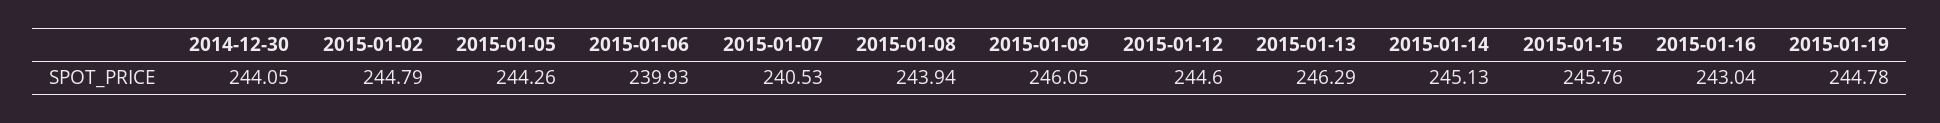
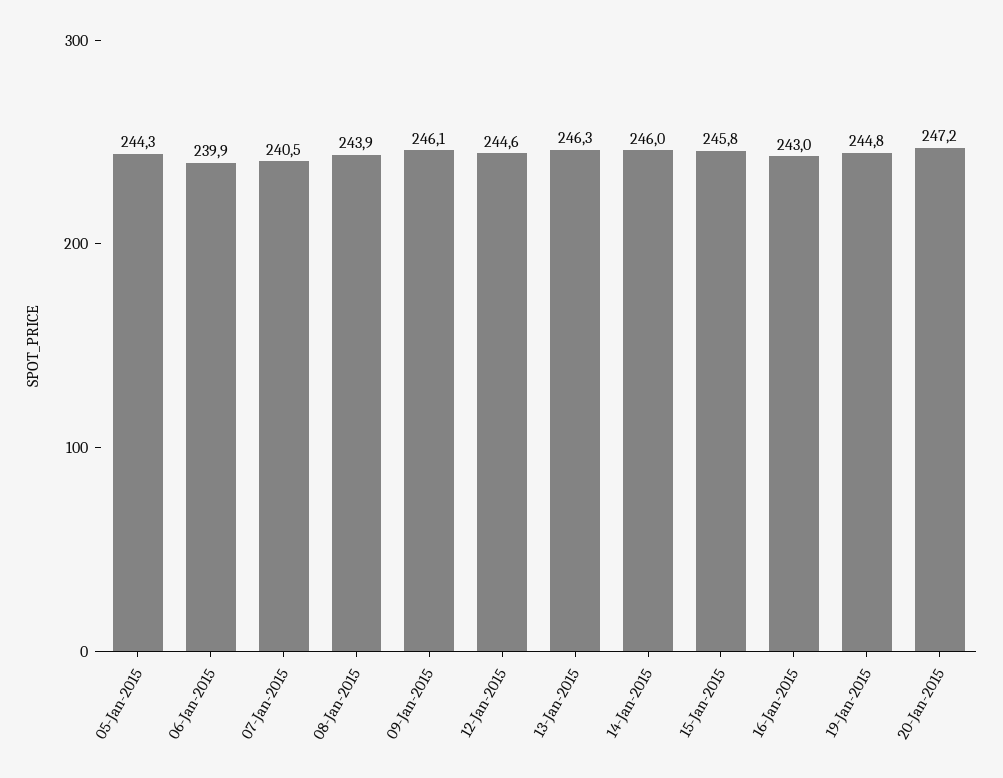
2014-12-30: 244.05 -> none
2015-01-02: 244.79 -> none
2015-01-14: 245.13 -> 246
20-Jan-2015: none -> 247.2

